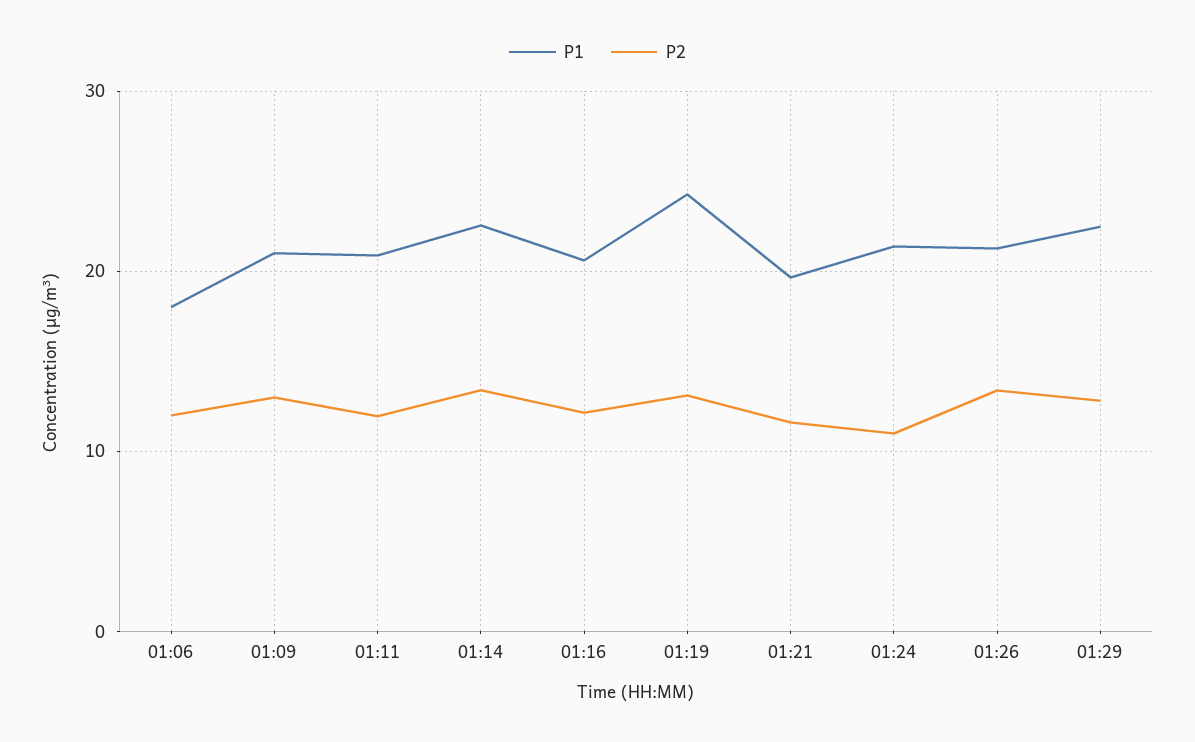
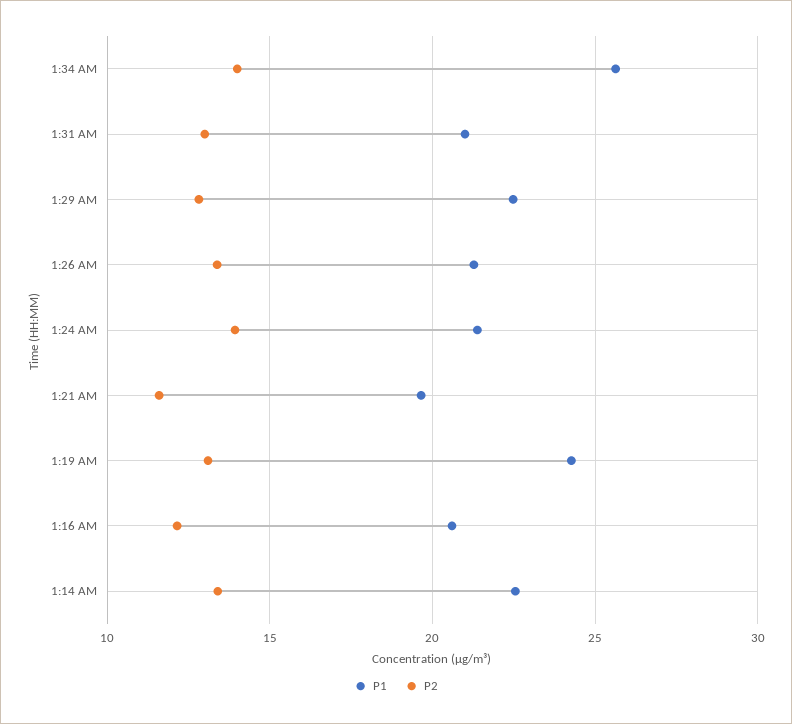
P1, 01:06: 18 -> none
P2, 01:06: 12 -> none
P1, 01:09: 21 -> none
P2, 01:09: 13 -> none
P1, 01:11: 21 -> none
P2, 01:11: 12 -> none
P2, 01:24: 11 -> 14
P1, 1:34 AM: none -> 25.5
P2, 1:34 AM: none -> 14
P1, 1:31 AM: none -> 21
P2, 1:31 AM: none -> 13

